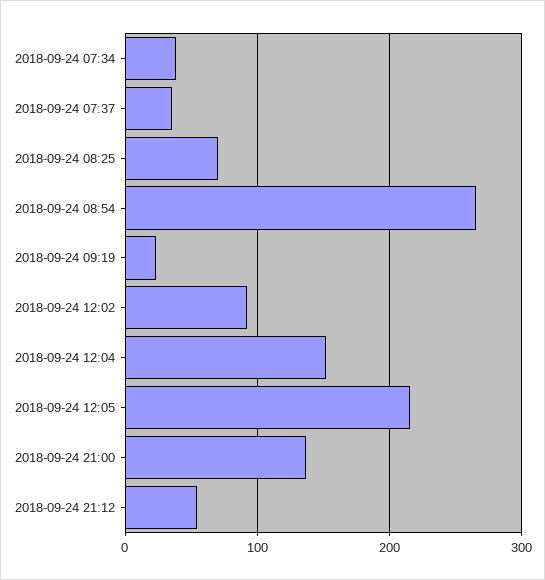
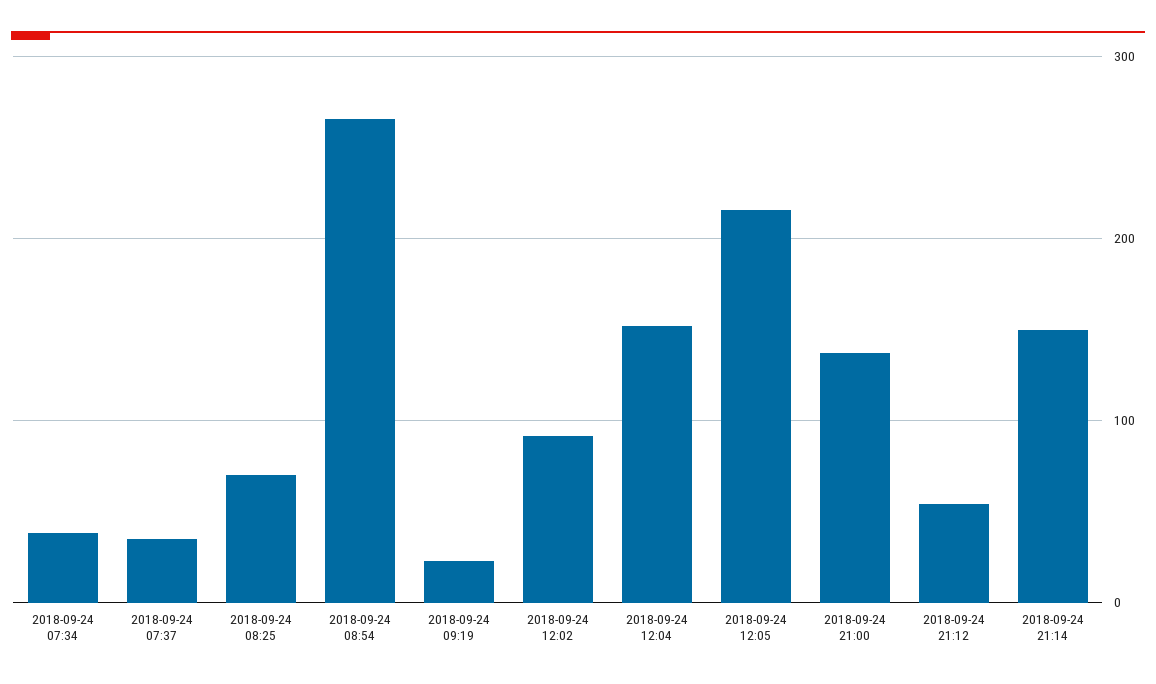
2018-09-24 21:14: none -> 150

